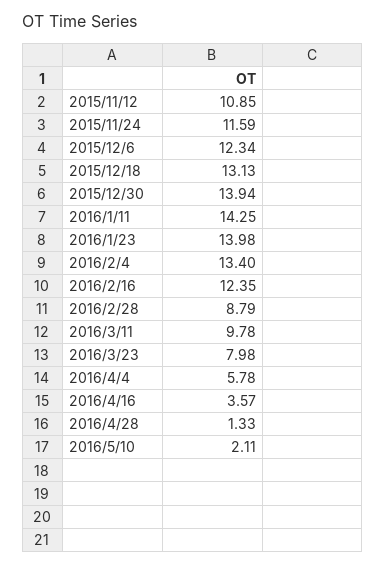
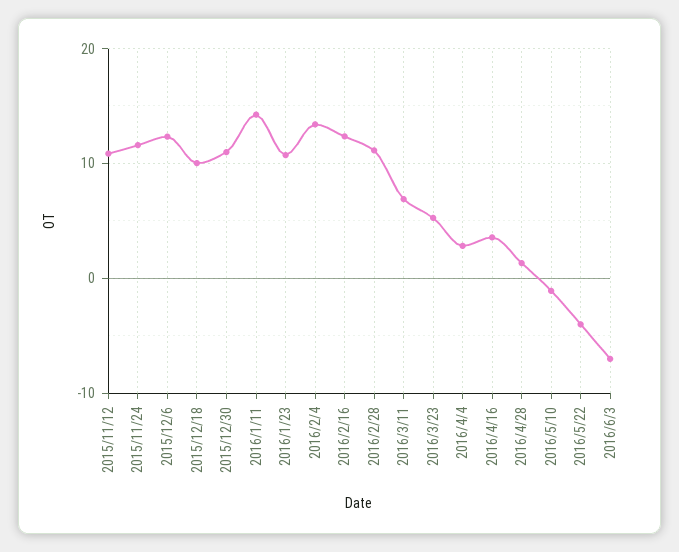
2015/12/18: 13.13 -> 10
2015/12/30: 13.94 -> 11
2016/1/23: 13.98 -> 11
2016/2/28: 8.79 -> 11
2016/3/11: 9.78 -> 7
2016/3/23: 7.98 -> 5
2016/4/4: 5.78 -> 3
2016/5/10: 2.11 -> -1
2016/5/22: none -> -4
2016/6/3: none -> -7

